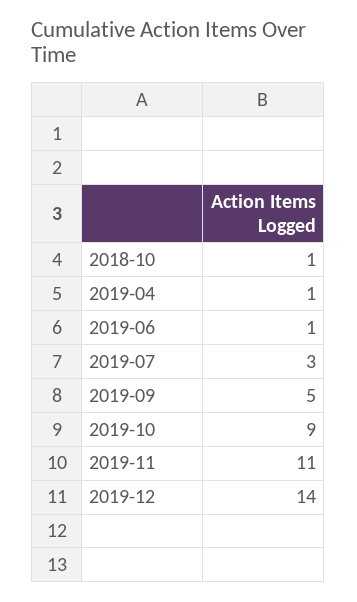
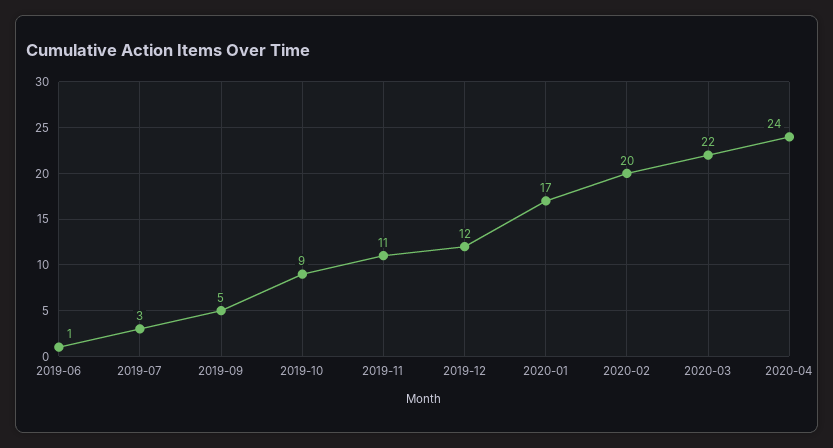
2018-10: 1 -> none
2019-04: 1 -> none
2019-12: 14 -> 12
2020-01: none -> 17
2020-02: none -> 20
2020-03: none -> 22
2020-04: none -> 24

